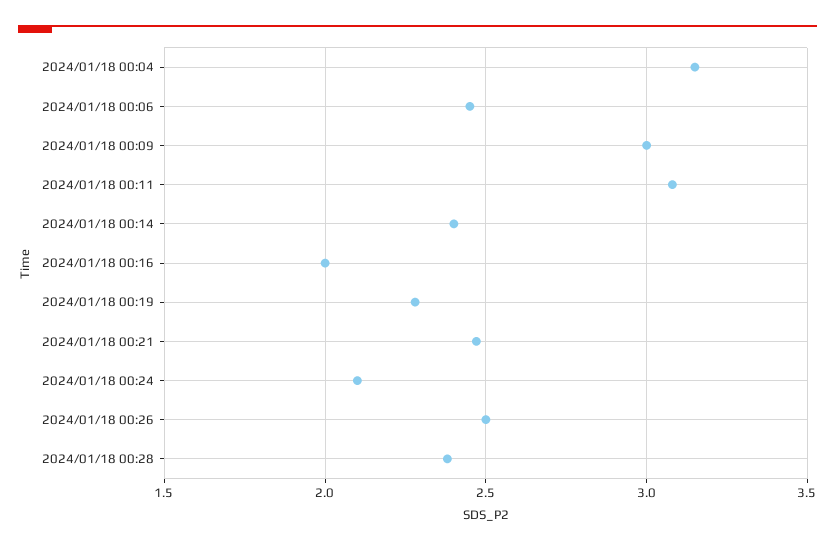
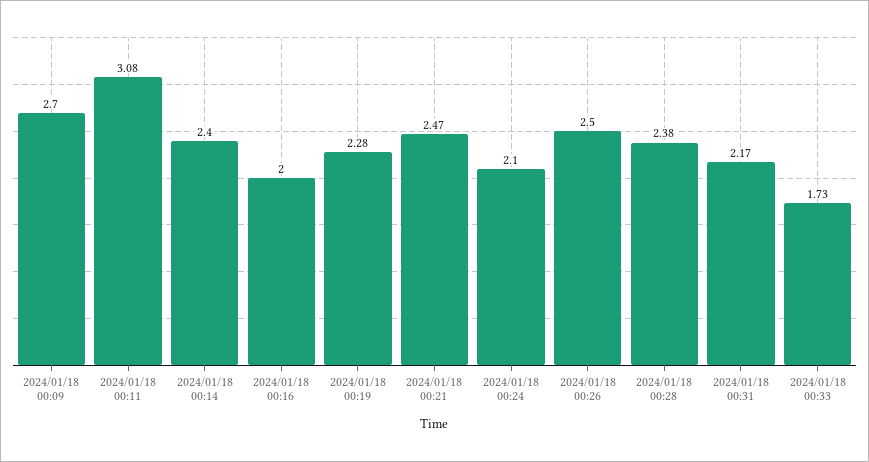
2024/01/18 00:04: 3.15 -> none
2024/01/18 00:06: 2.45 -> none
2024/01/18 00:09: 3 -> 2.7
2024/01/18 00:31: none -> 2.17
2024/01/18 00:33: none -> 1.73

